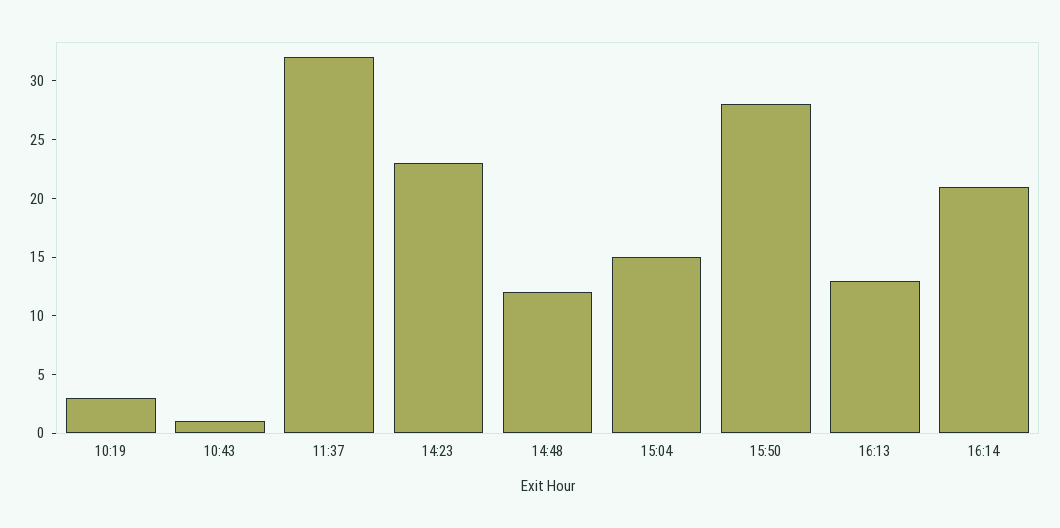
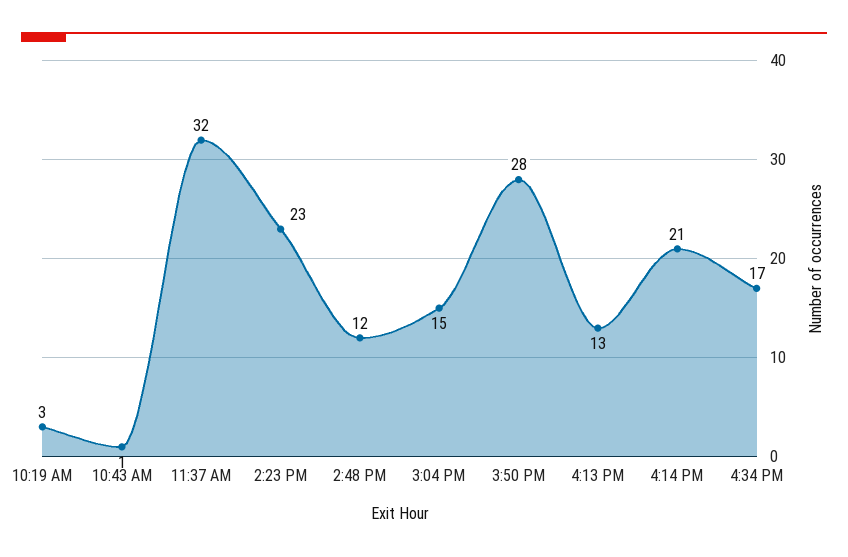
4:34 PM: none -> 17

